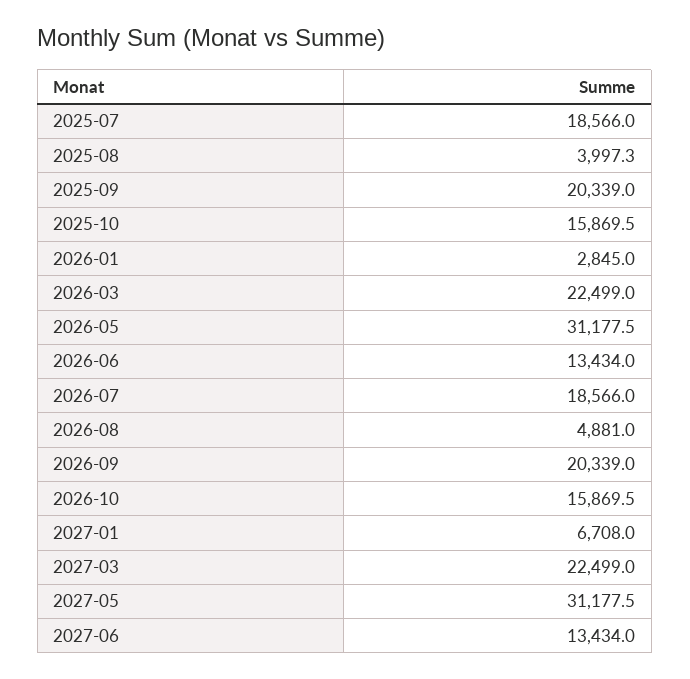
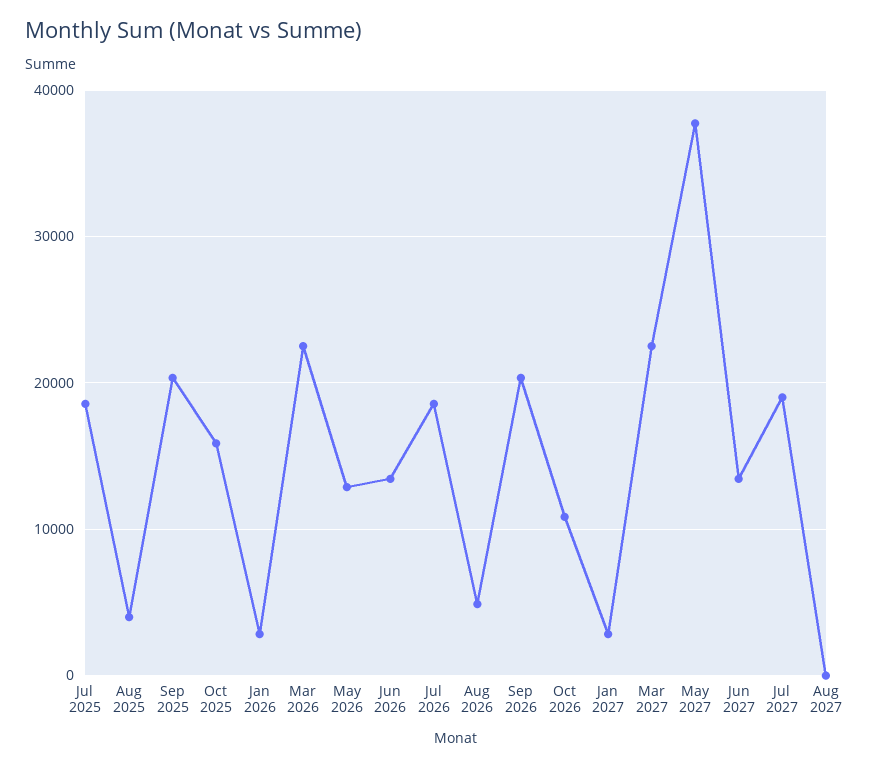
2026-05: 31177.5 -> 13000
2026-10: 15869.5 -> 11000
2027-01: 6708 -> 3000
2027-05: 31177.5 -> 38000
Jul 2027: none -> 19000
Aug 2027: none -> 0

